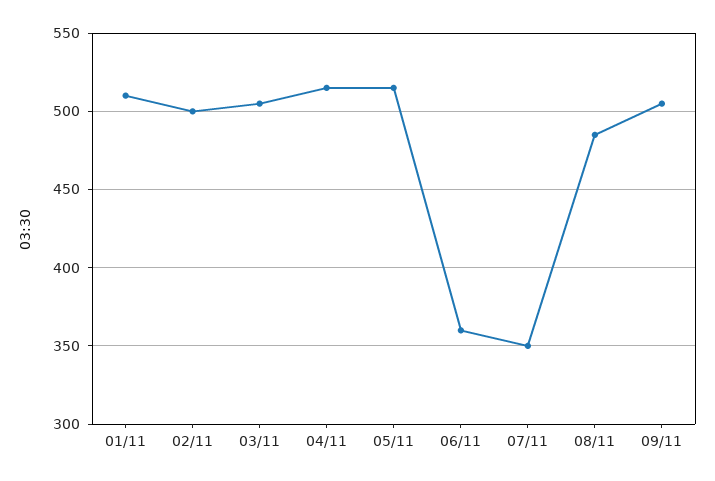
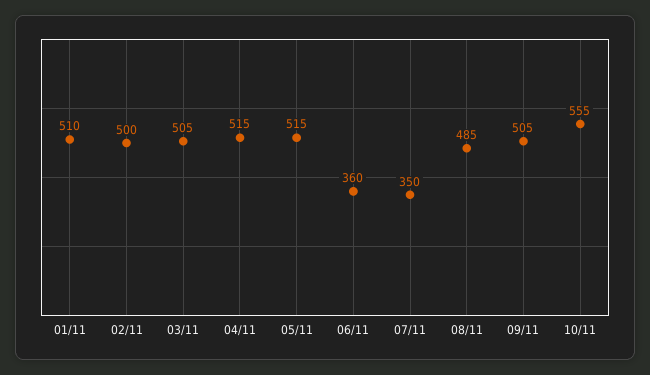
10/11: none -> 555

